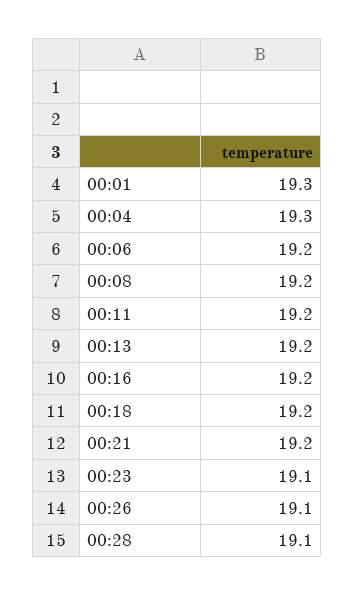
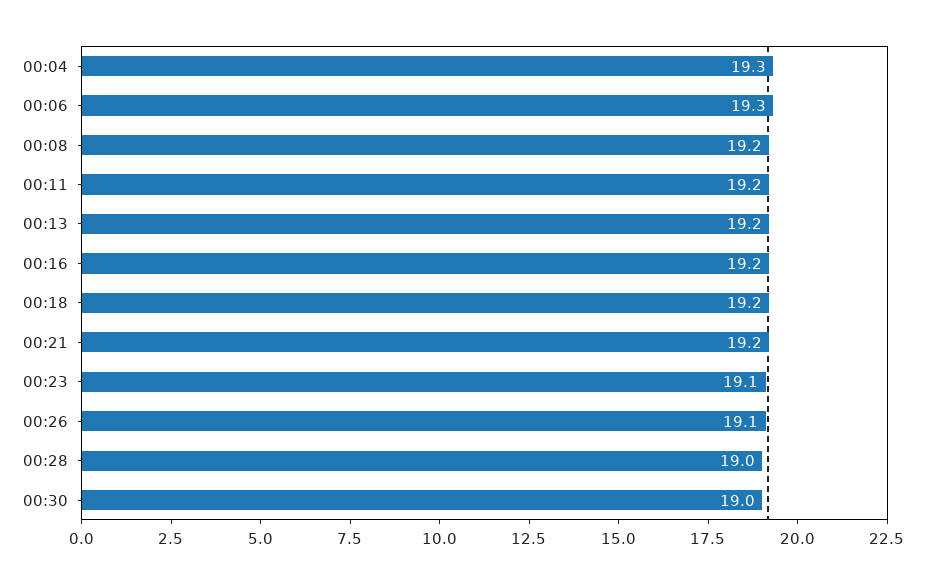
00:01: 19.3 -> none
00:06: 19.2 -> 19.3
00:28: 19.1 -> 19
00:30: none -> 19

